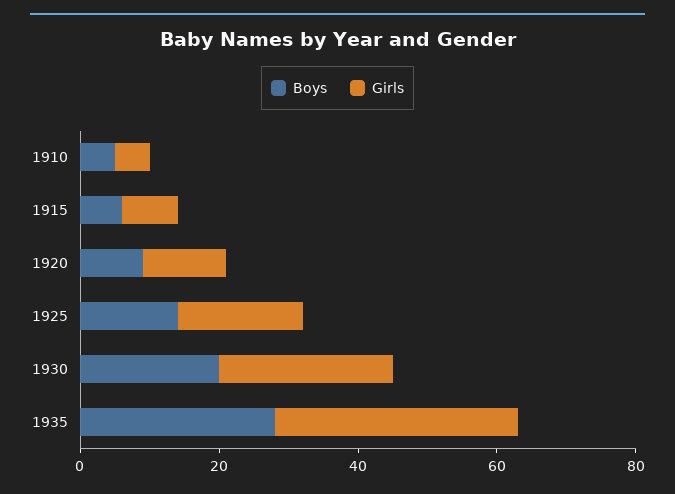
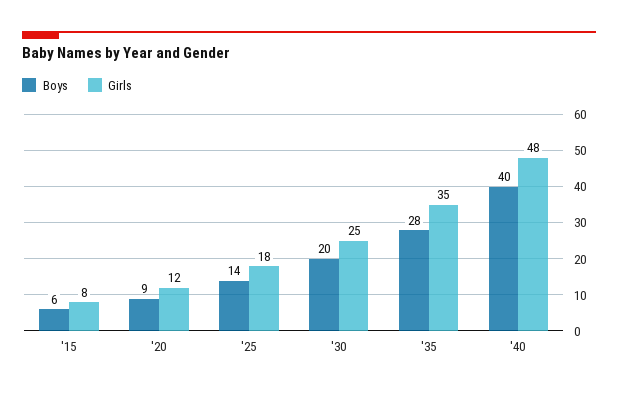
Boys, 1910: 5 -> none
Girls, 1910: 5 -> none
Boys, '40: none -> 40
Girls, '40: none -> 48

